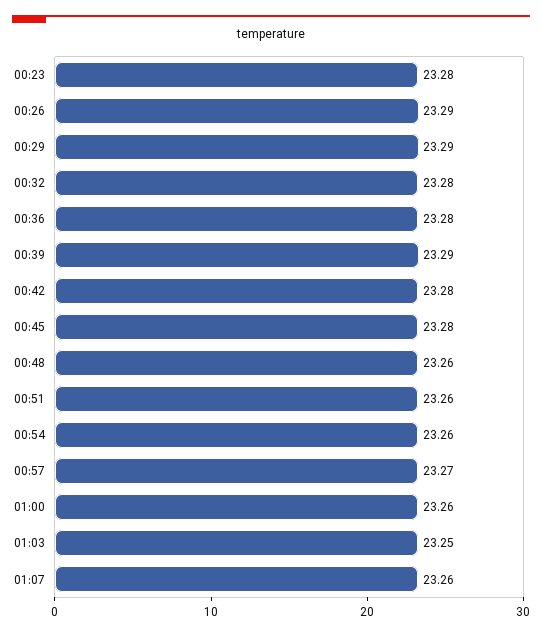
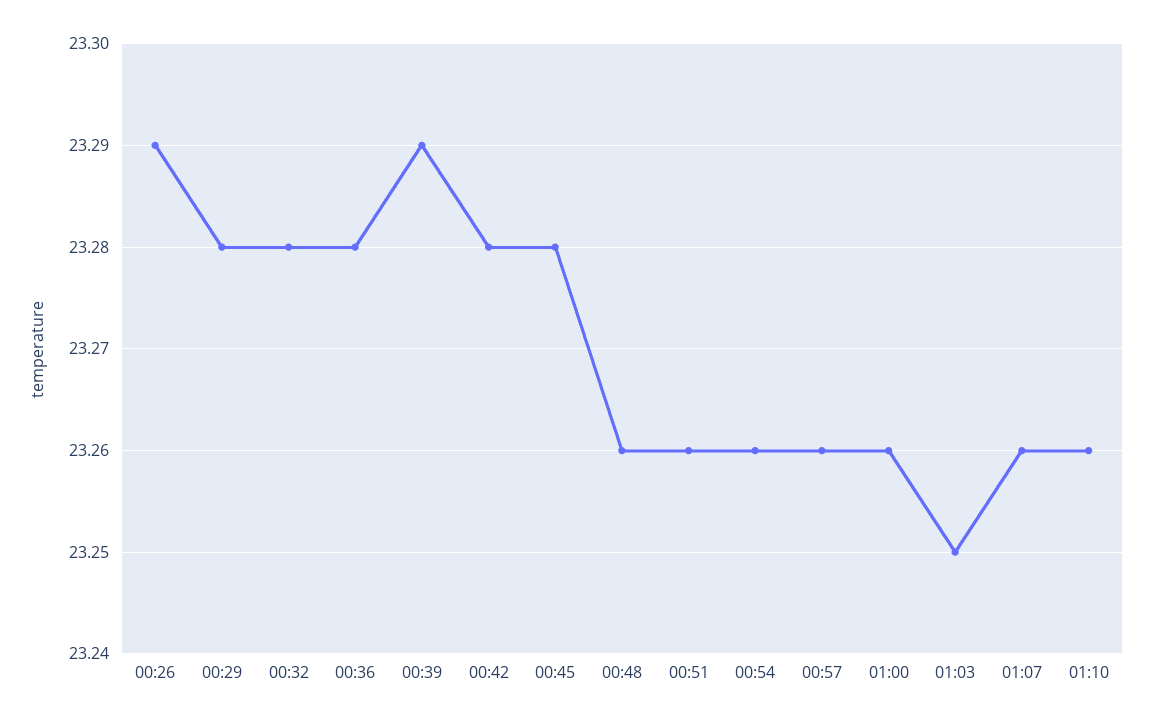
00:23: 23.28 -> none
00:29: 23.29 -> 23.28
00:57: 23.27 -> 23.26
01:10: none -> 23.26

